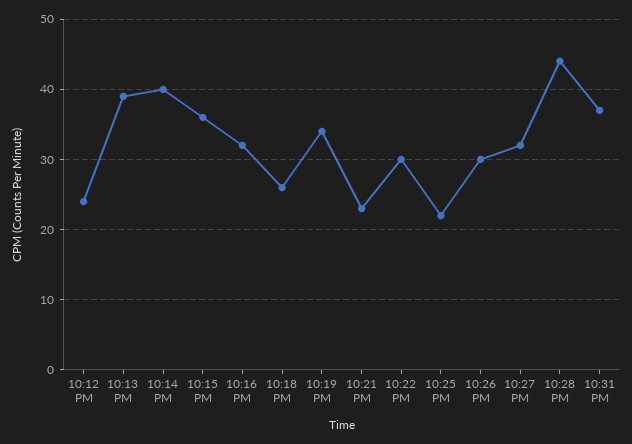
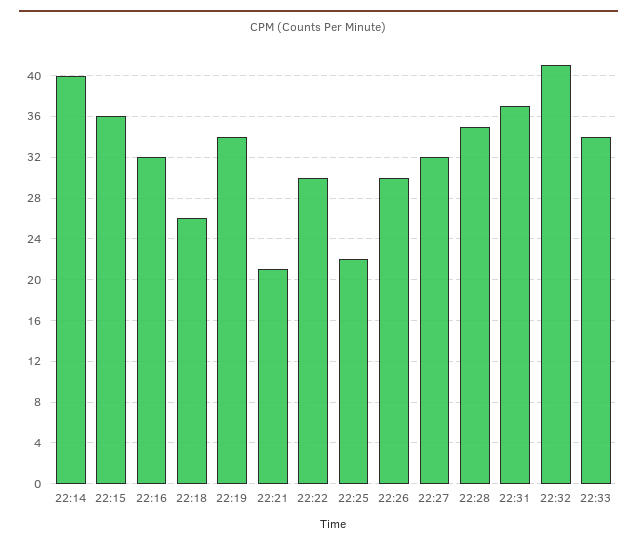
10:12 PM: 24 -> none
10:13 PM: 39 -> none
10:21 PM: 23 -> 21
10:28 PM: 44 -> 35
22:32: none -> 41
22:33: none -> 34

